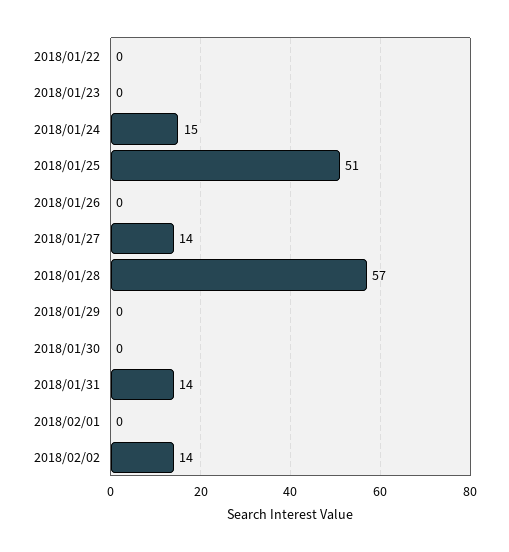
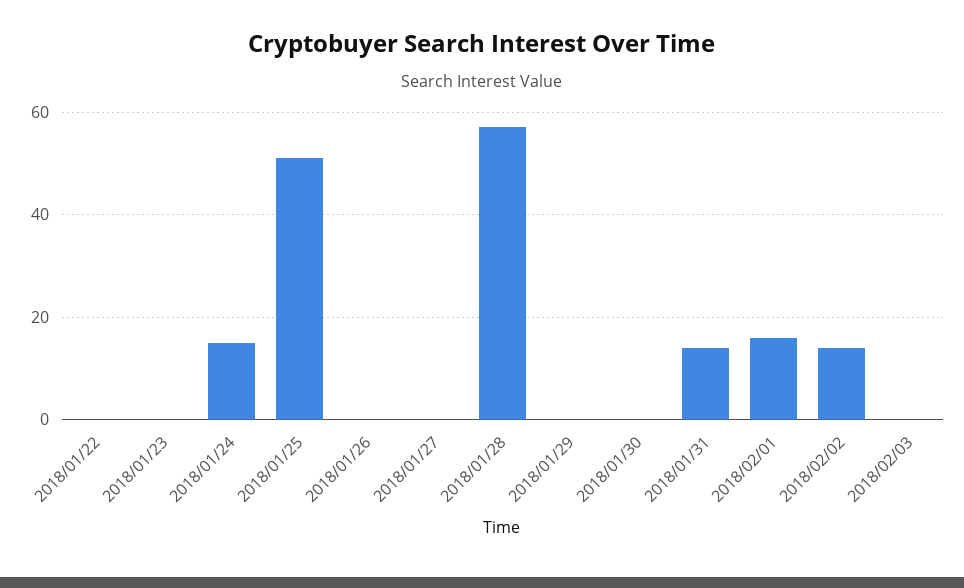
2018/01/27: 14 -> 0
2018/02/01: 0 -> 15
2018/02/03: none -> 0

